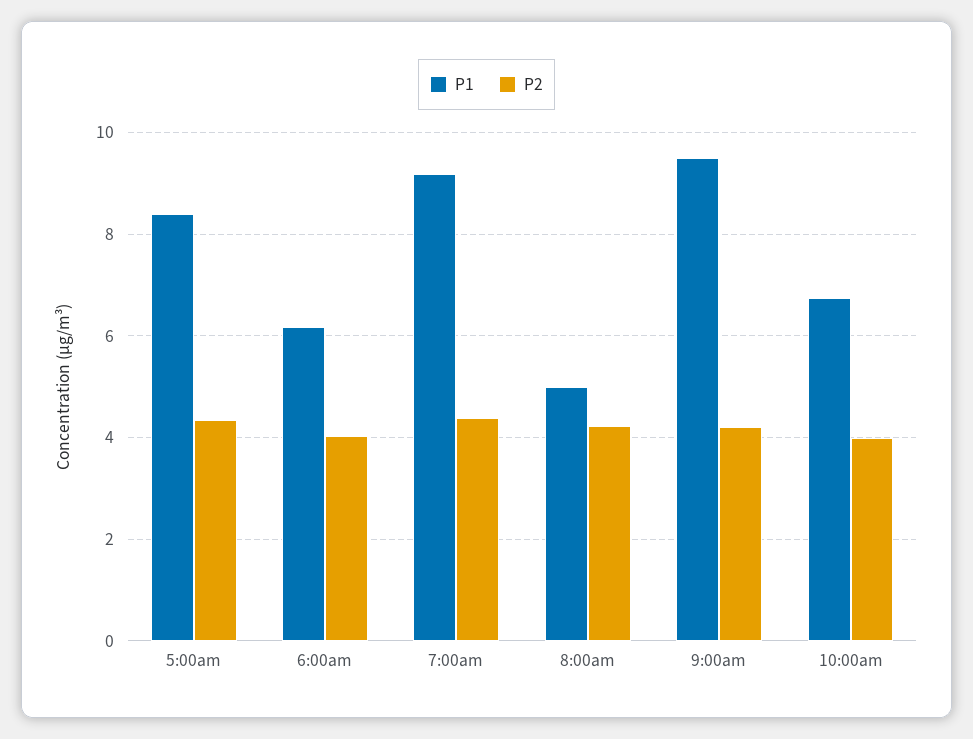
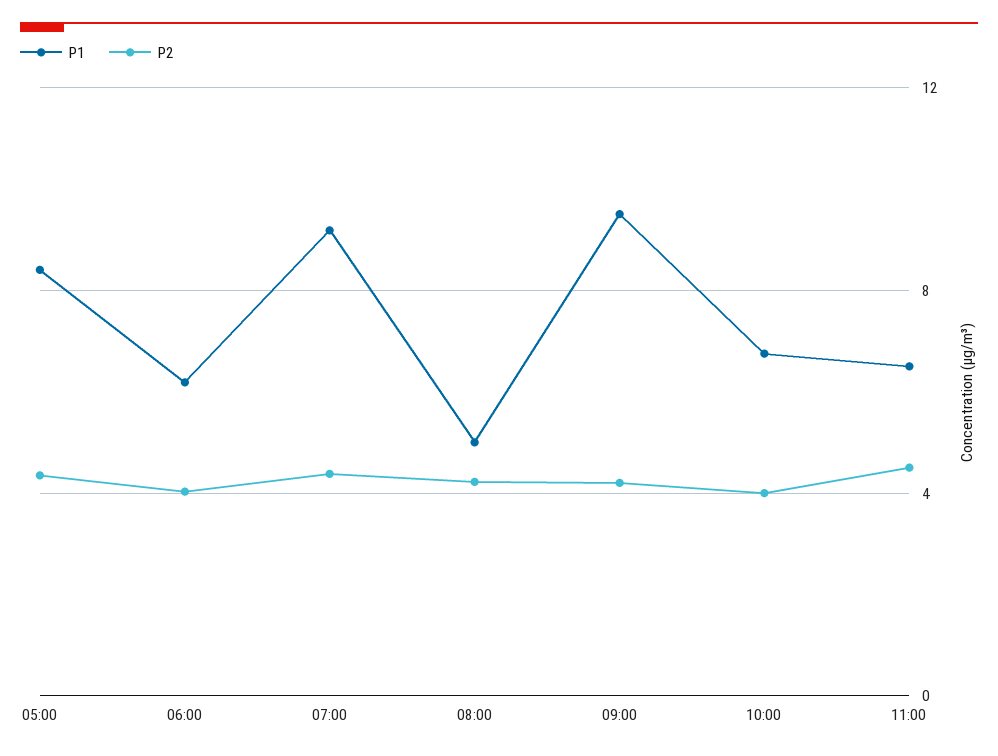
P1, 11:00: none -> 6.5
P2, 11:00: none -> 4.5

